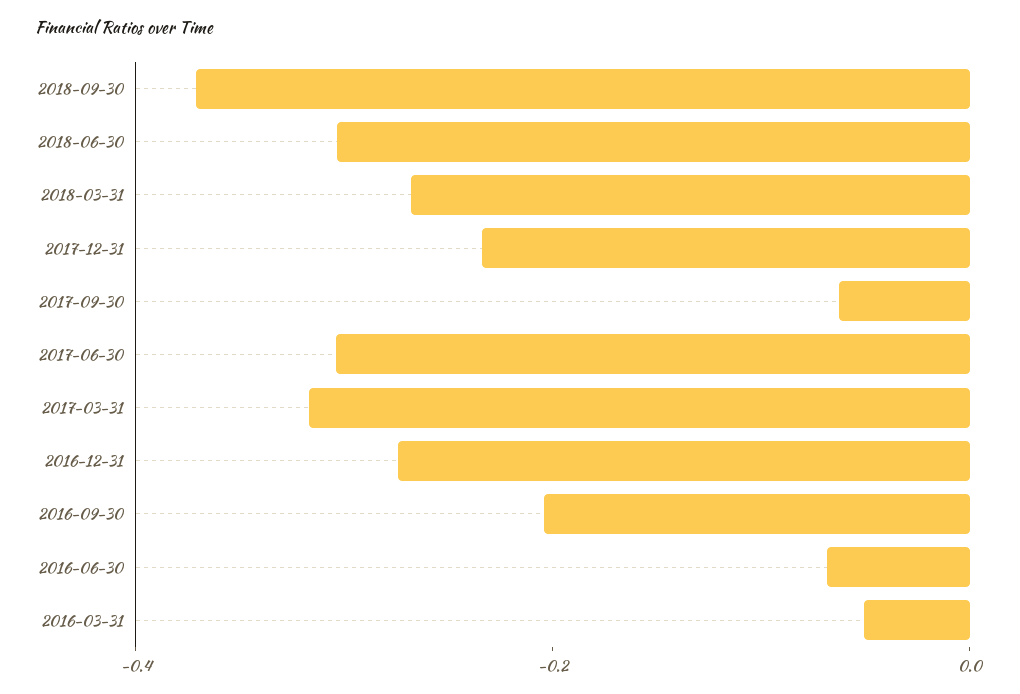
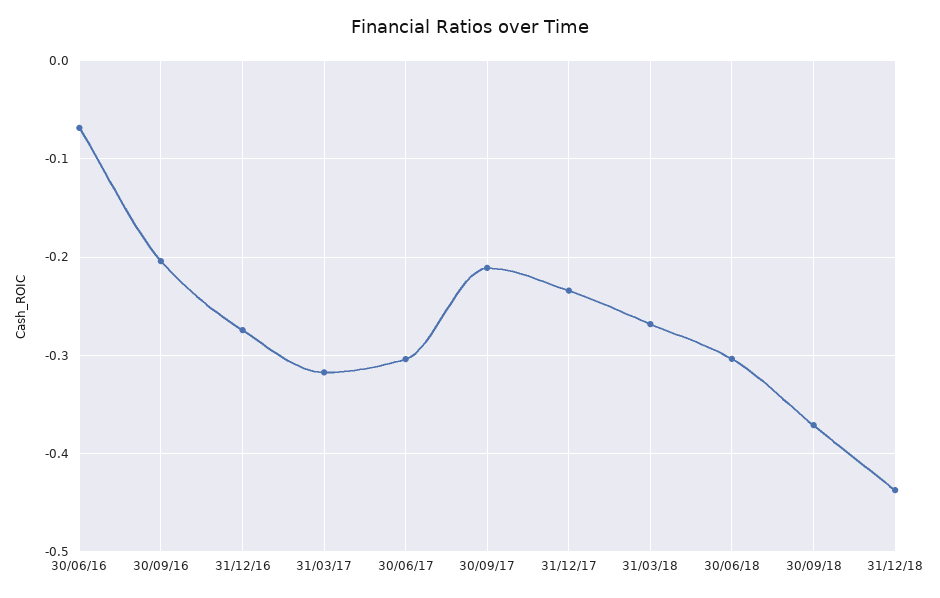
2017-09-30: -0.05 -> -0.21
2016-03-31: -0.05 -> none
31/12/18: none -> -0.44

